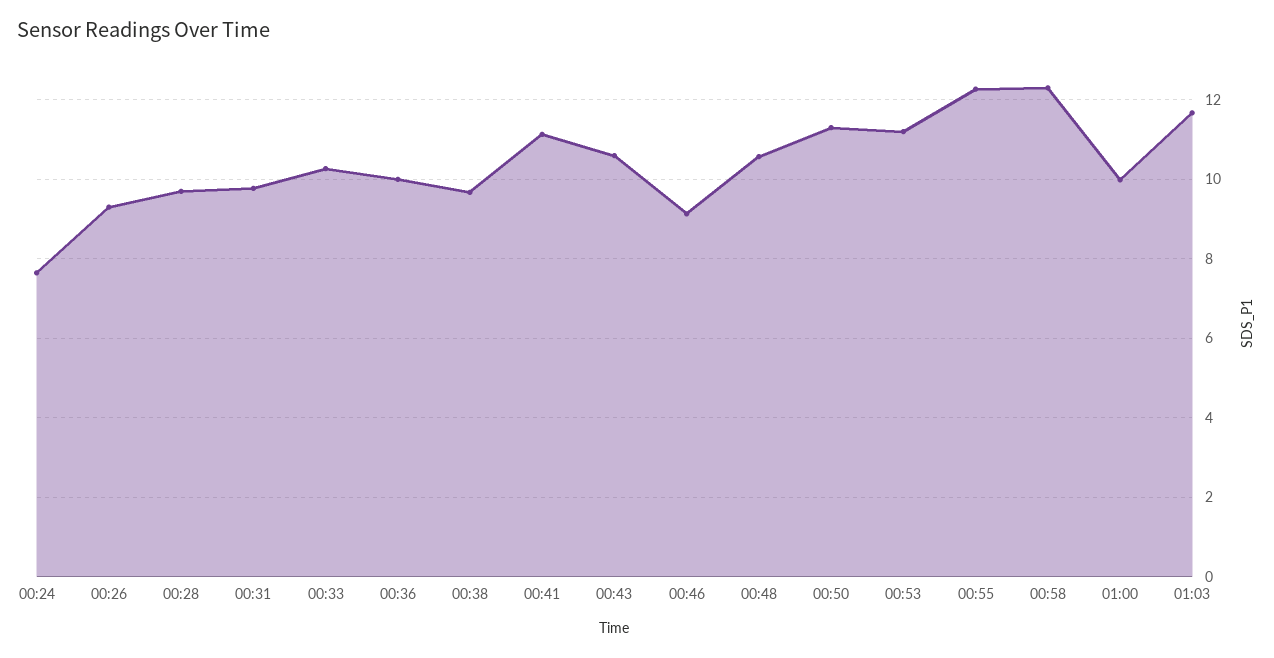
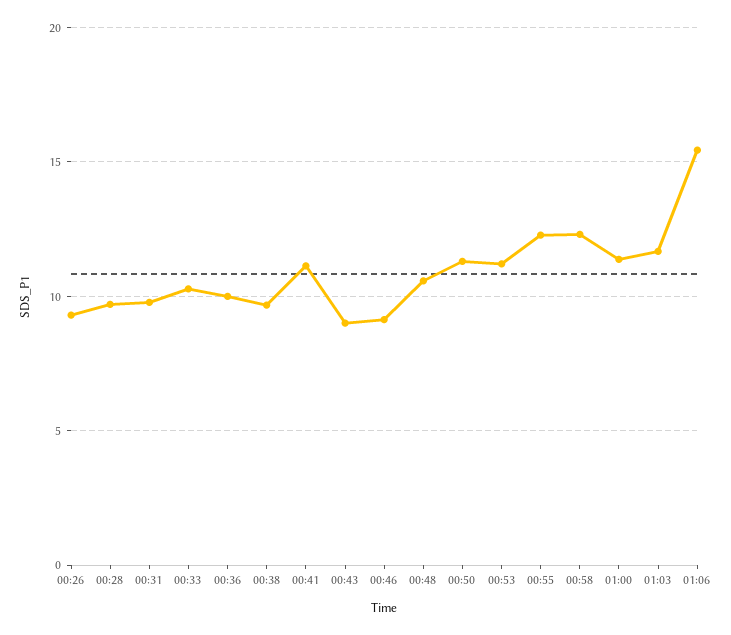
00:24: 7.6 -> none
00:43: 10.6 -> 9
01:00: 10 -> 11.5
01:06: none -> 15.5

